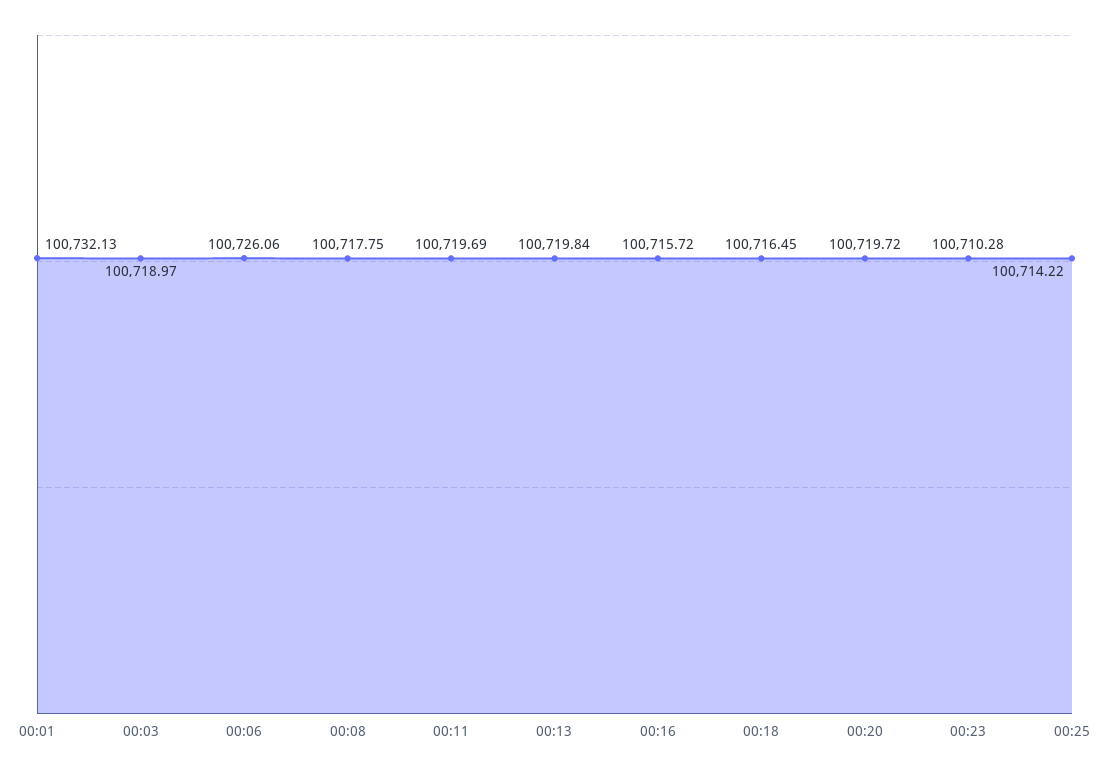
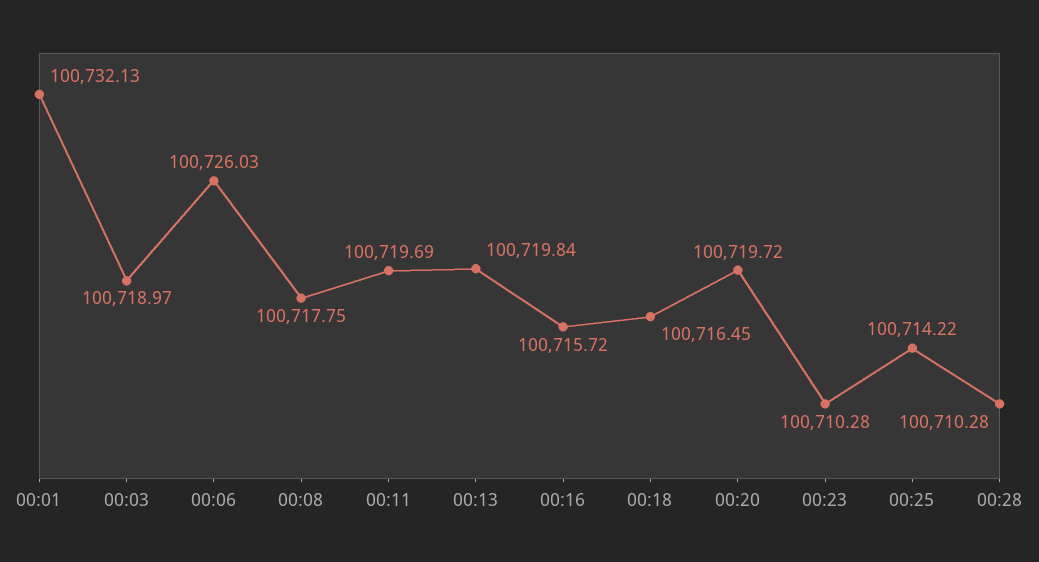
00:06: 100726.06 -> 100726.03
00:28: none -> 100710.28

